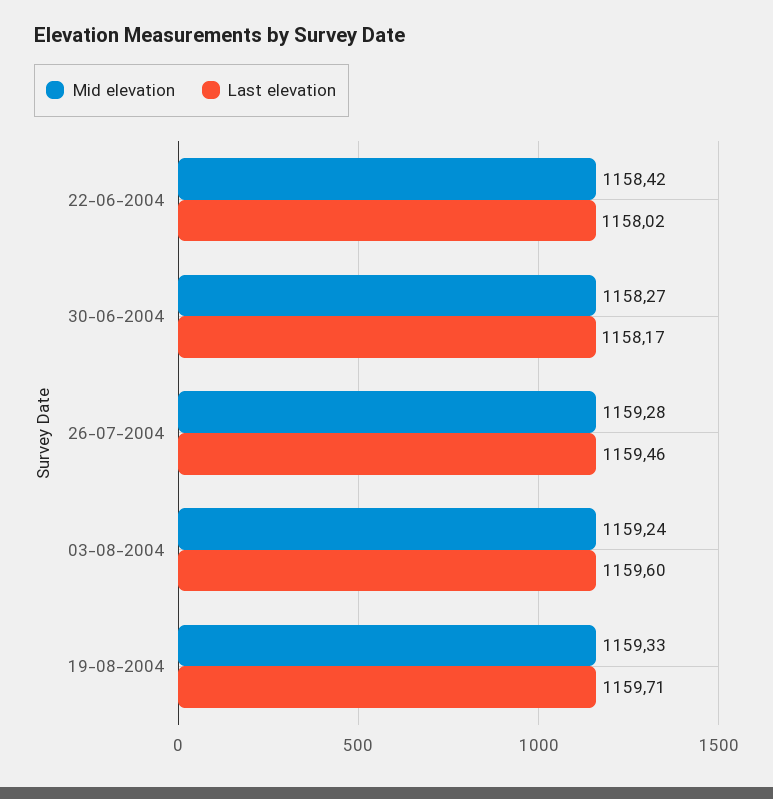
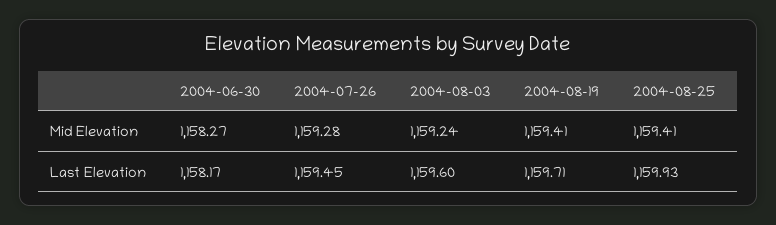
Mid elevation, 22-06-2004: 1158.42 -> none
Last elevation, 22-06-2004: 1158.02 -> none
Last elevation, 26-07-2004: 1159.46 -> 1159.45
Mid elevation, 19-08-2004: 1159.33 -> 1159.41
Mid elevation, 2004-08-25: none -> 1159.41
Last elevation, 2004-08-25: none -> 1159.93

